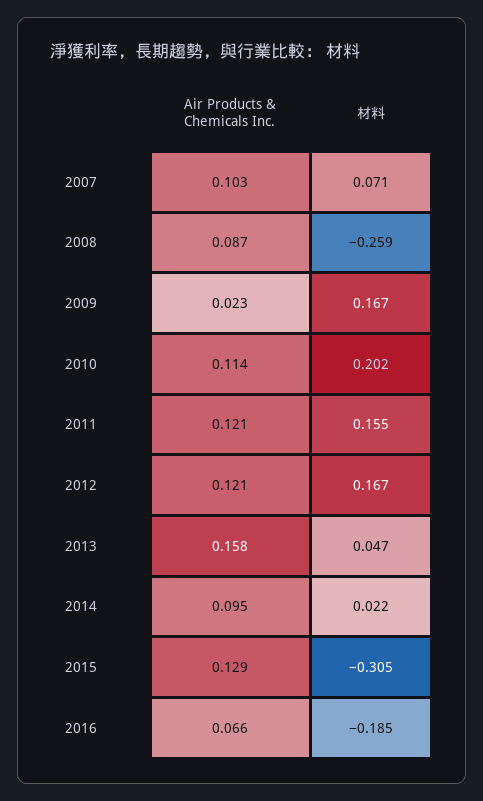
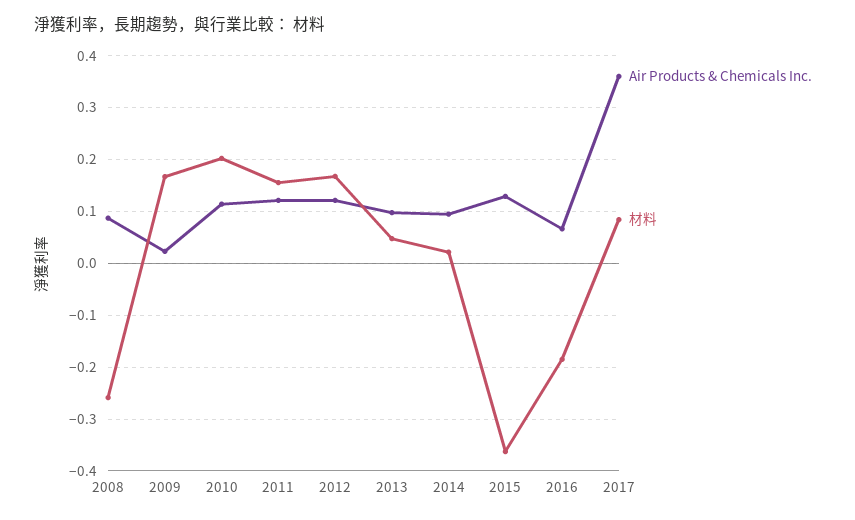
Air Products & Chemicals Inc., 2007: 0.103 -> none
材料, 2007: 0.071 -> none
Air Products & Chemicals Inc., 2013: 0.158 -> 0.1
材料, 2015: -0.305 -> -0.36
Air Products & Chemicals Inc., 2017: none -> 0.36
材料, 2017: none -> 0.08

